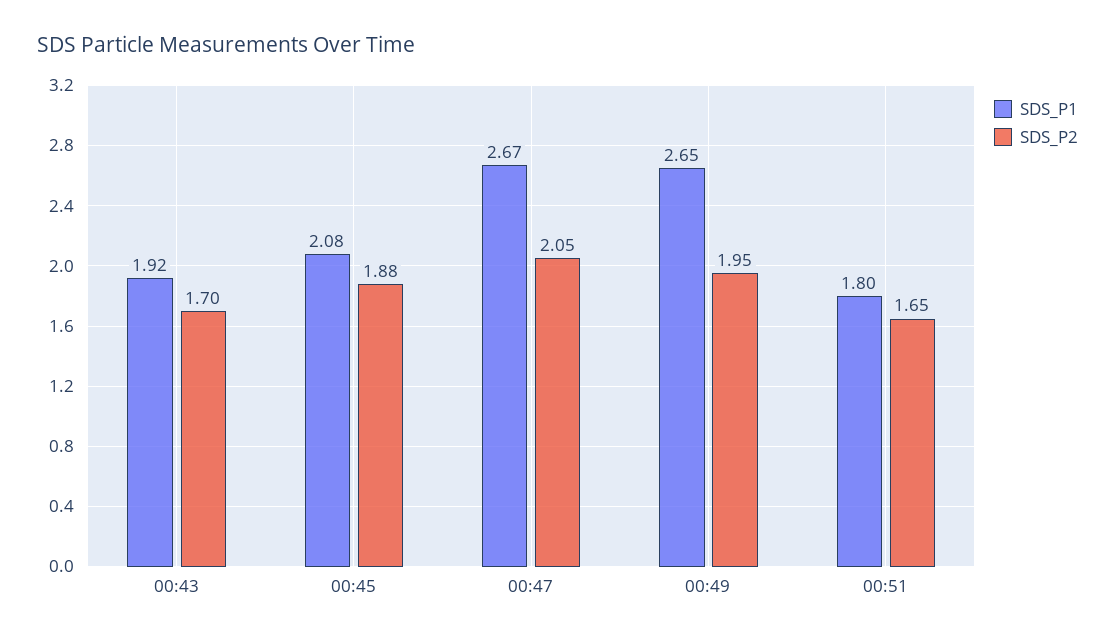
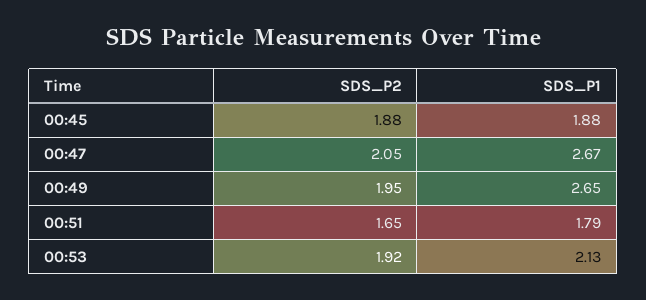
SDS_P1, 00:43: 1.92 -> none
SDS_P2, 00:43: 1.7 -> none
SDS_P1, 00:45: 2.08 -> 1.88
SDS_P1, 00:51: 1.8 -> 1.79
SDS_P2, 00:53: none -> 1.92
SDS_P1, 00:53: none -> 2.13

